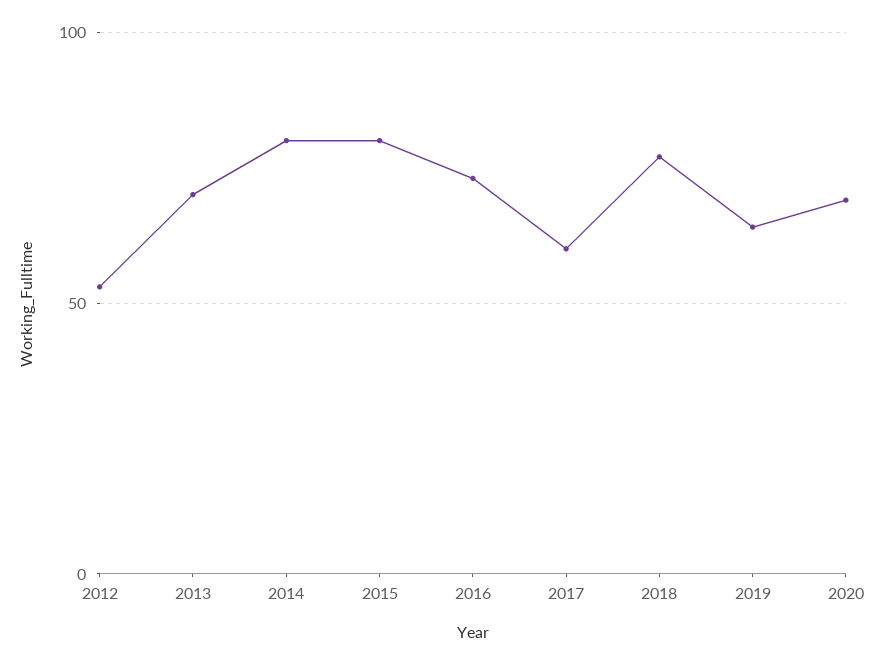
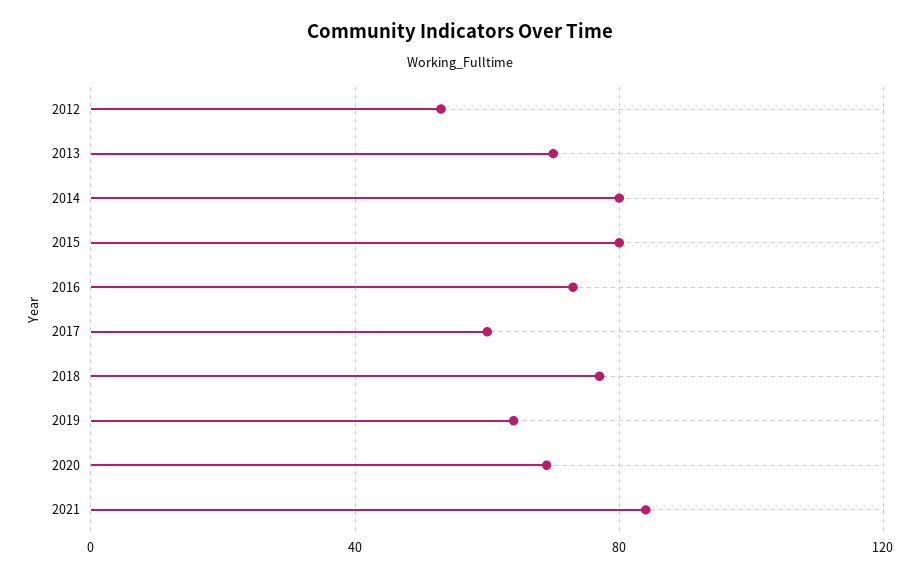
2021: none -> 85

